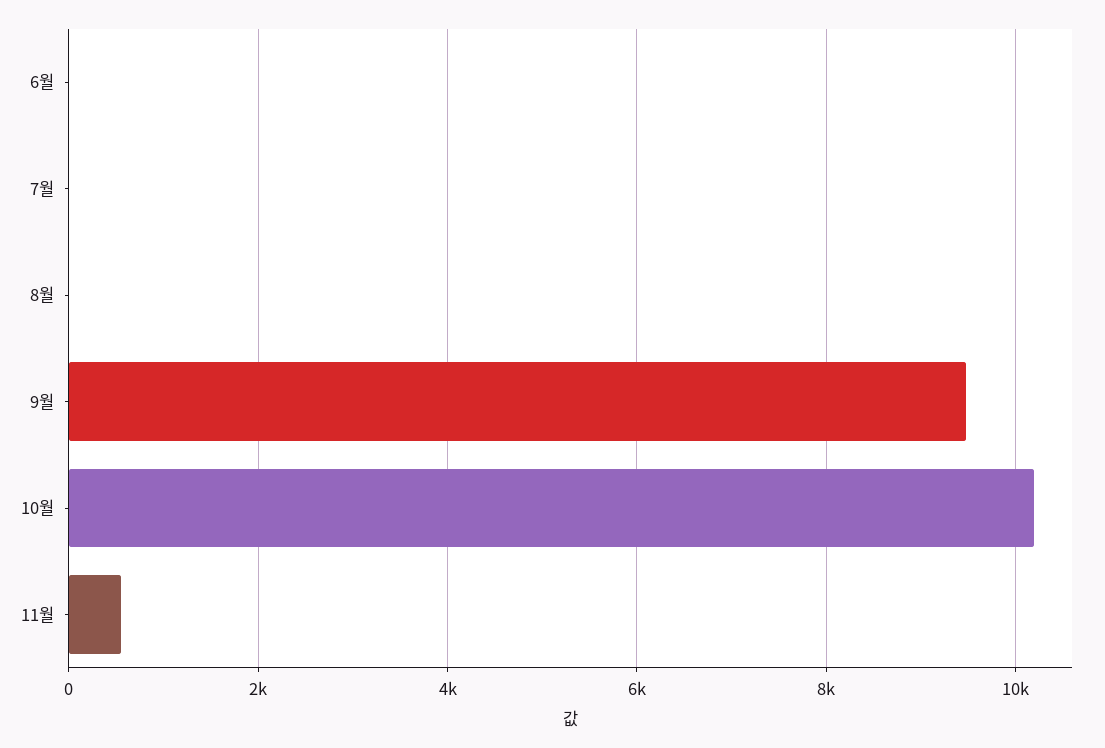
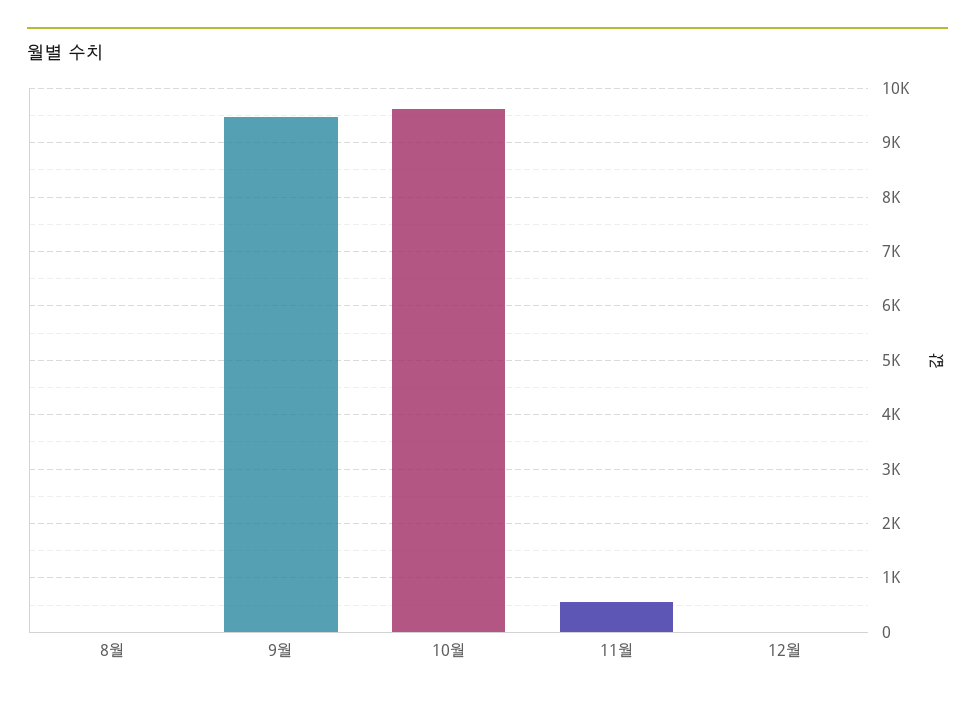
6월: 0 -> none
7월: 0 -> none
10월: 10200 -> 9600
12월: none -> 0

